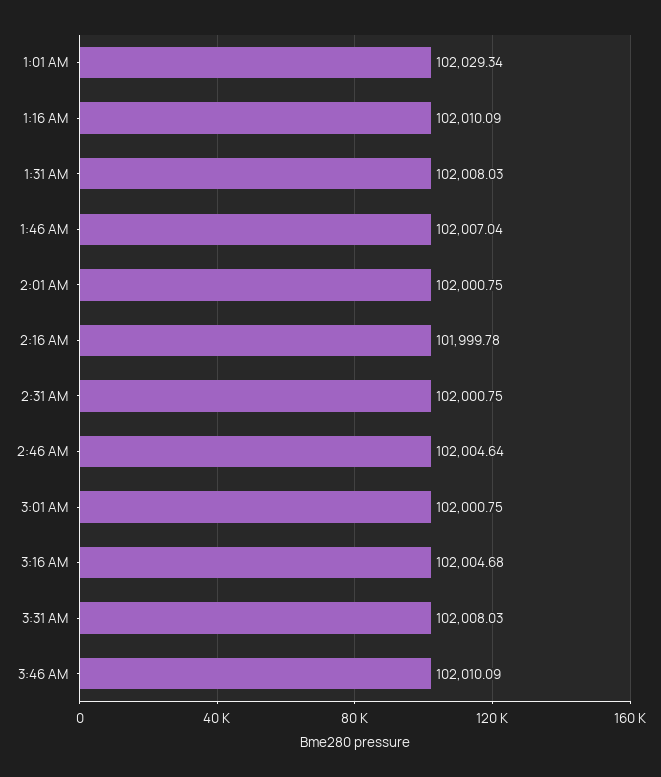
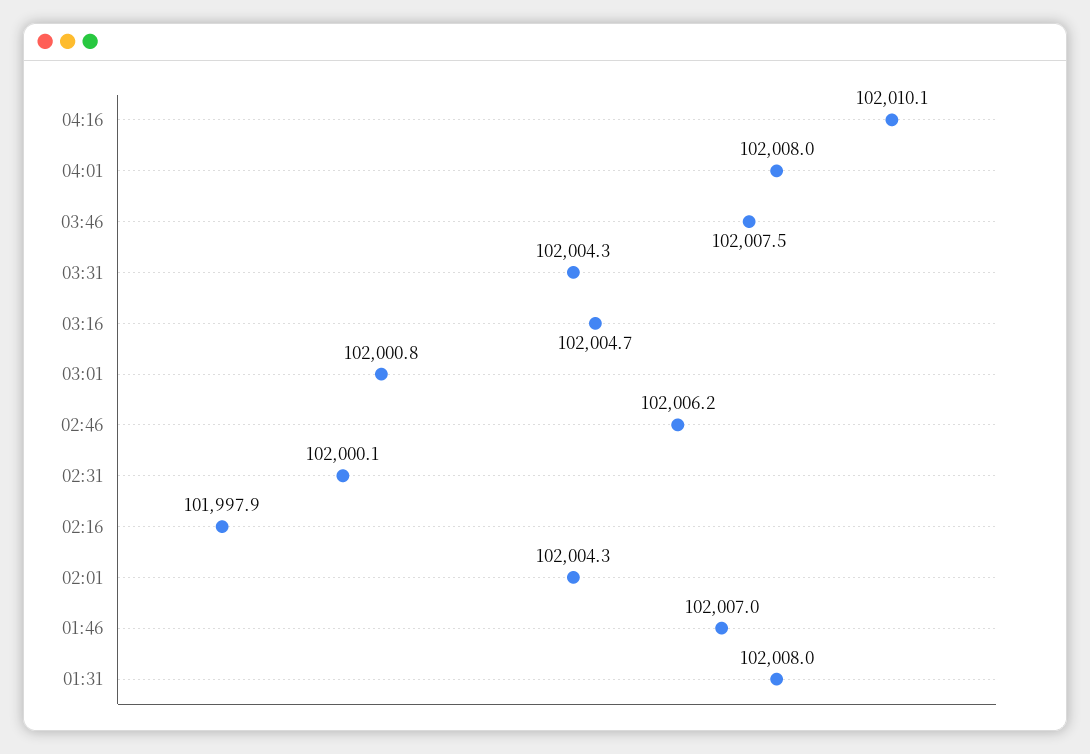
1:01 AM: 102029.34 -> none
1:16 AM: 102010.09 -> none
2:01 AM: 102000.75 -> 102004.3
2:16 AM: 101999.78 -> 101997.9
2:31 AM: 102000.75 -> 102000.1
2:46 AM: 102004.64 -> 102006.2
3:31 AM: 102008.03 -> 102004.3
3:46 AM: 102010.09 -> 102007.5
04:16: none -> 102010.1
04:01: none -> 102008

